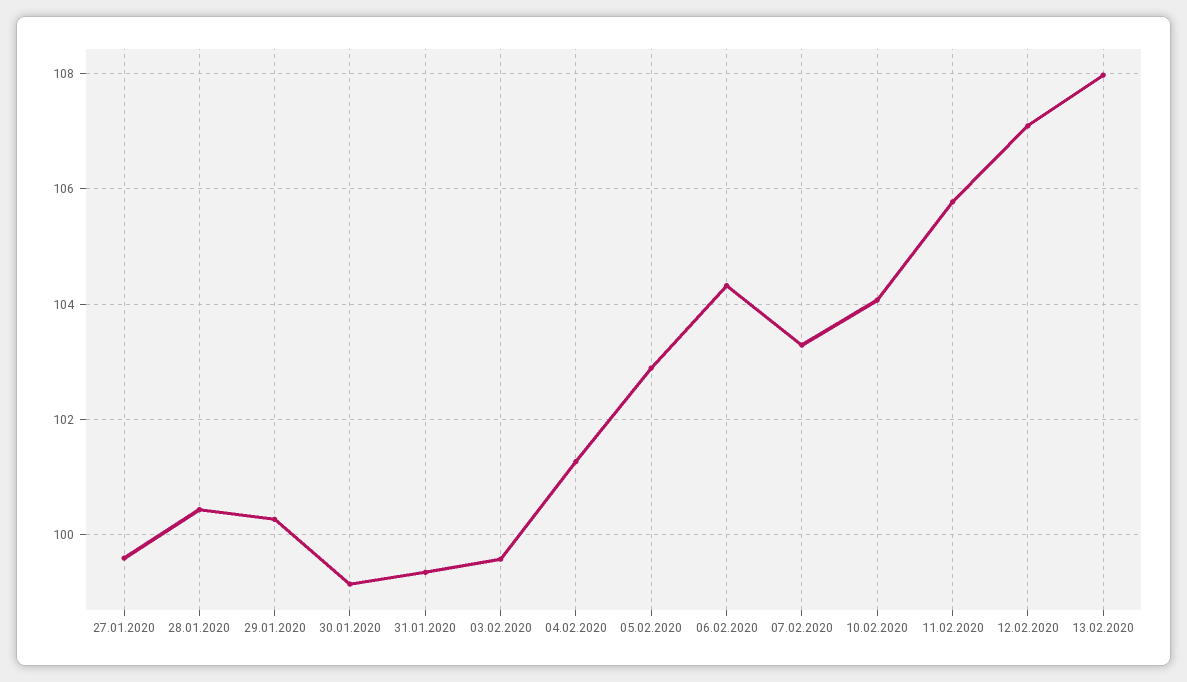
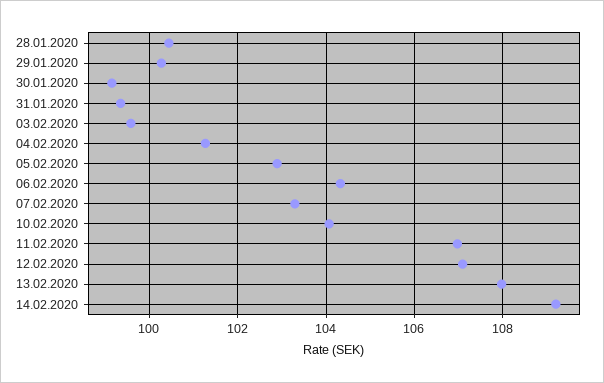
27.01.2020: 99.6 -> none
11.02.2020: 105.8 -> 107
14.02.2020: none -> 109.2

